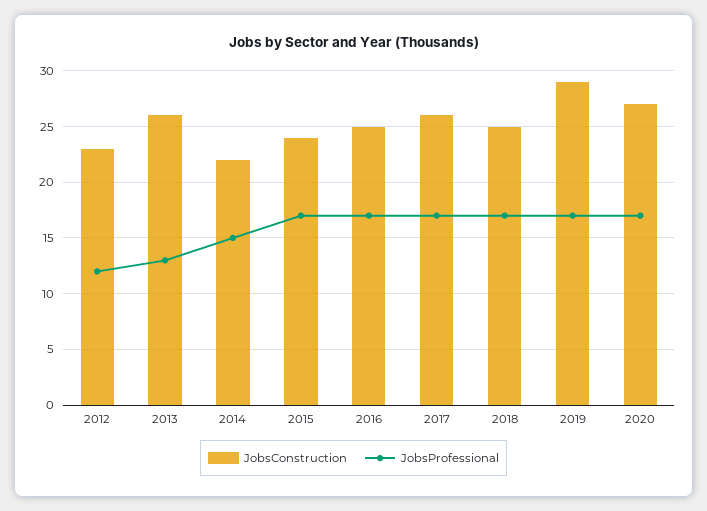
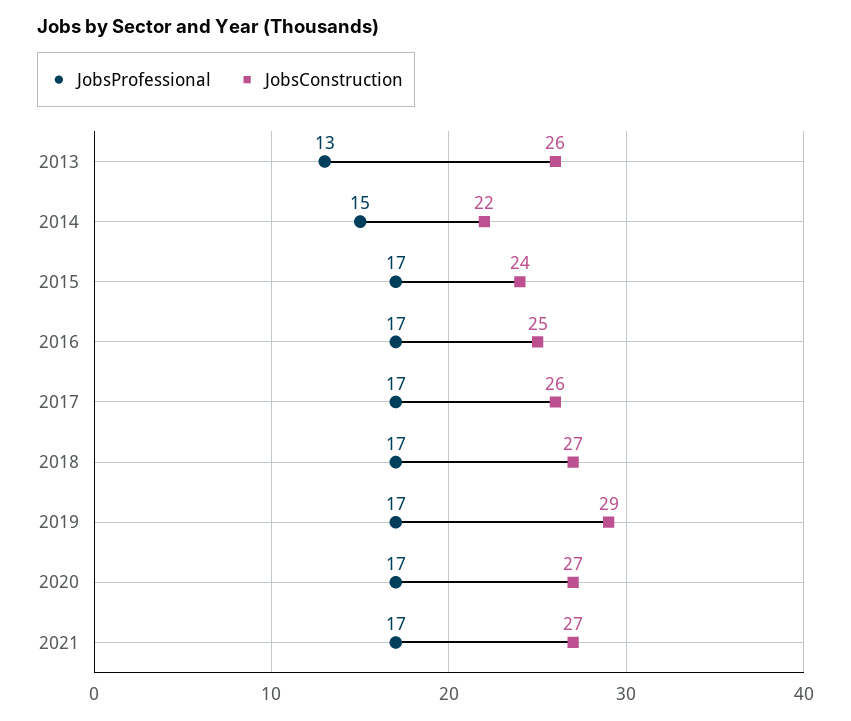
JobsConstruction, 2012: 23 -> none
JobsProfessional, 2012: 12 -> none
JobsConstruction, 2018: 25 -> 27
JobsProfessional, 2021: none -> 17
JobsConstruction, 2021: none -> 27

